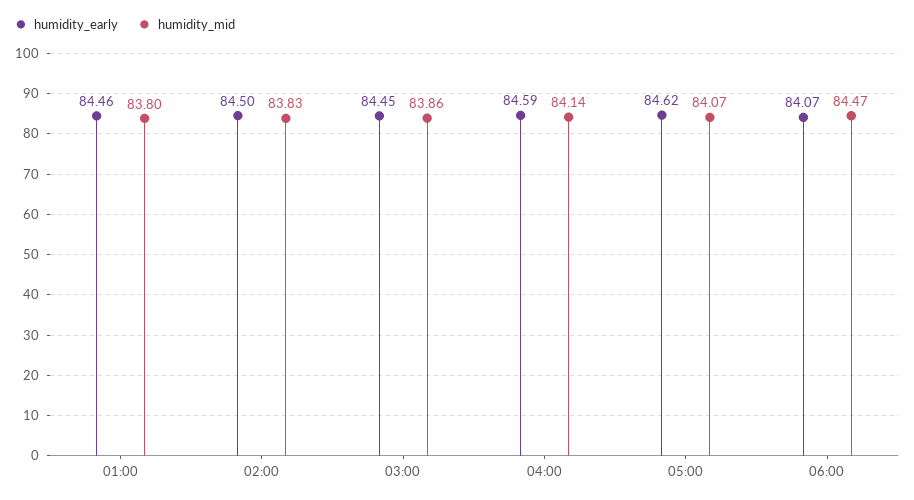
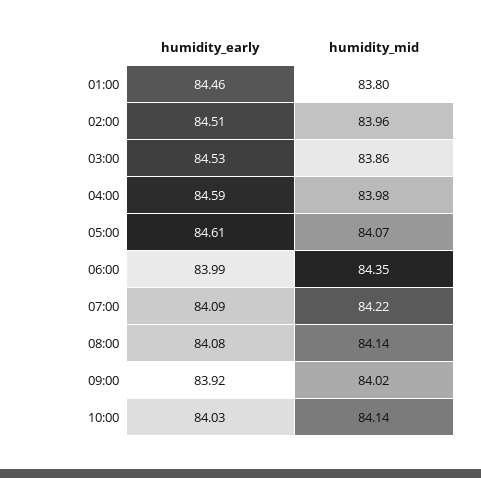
humidity_early, 02:00: 84.5 -> 84.51
humidity_mid, 02:00: 83.83 -> 83.96
humidity_early, 03:00: 84.45 -> 84.53
humidity_mid, 04:00: 84.14 -> 83.98
humidity_early, 05:00: 84.62 -> 84.61
humidity_early, 06:00: 84.07 -> 83.99
humidity_mid, 06:00: 84.47 -> 84.35
humidity_early, 07:00: none -> 84.09
humidity_mid, 07:00: none -> 84.22
humidity_early, 08:00: none -> 84.08
humidity_mid, 08:00: none -> 84.14
humidity_early, 09:00: none -> 83.92
humidity_mid, 09:00: none -> 84.02
humidity_early, 10:00: none -> 84.03
humidity_mid, 10:00: none -> 84.14

